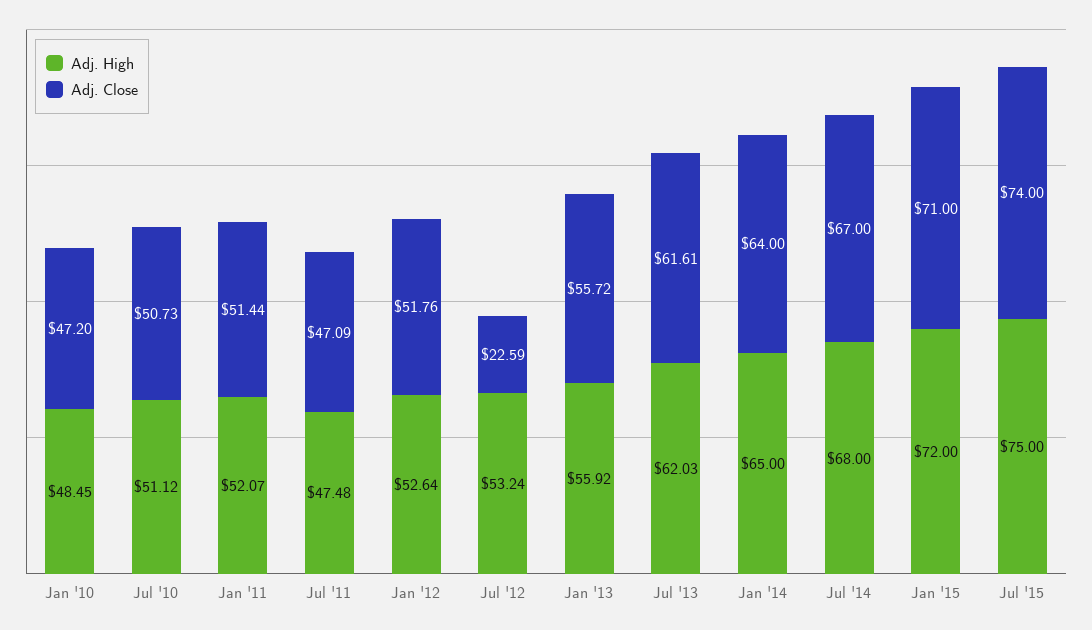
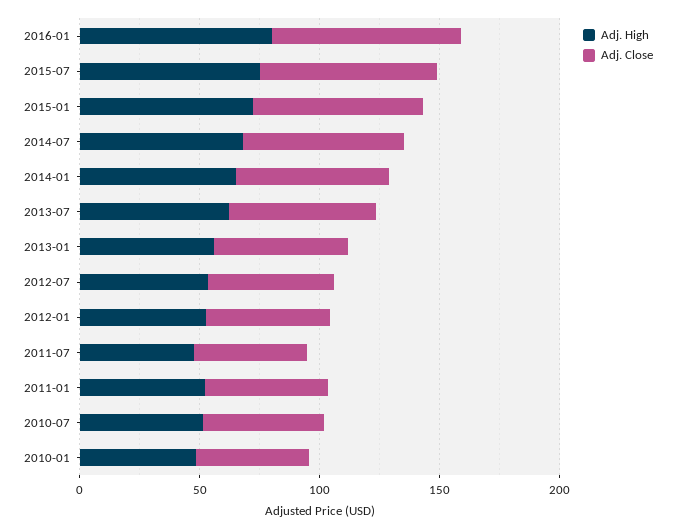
Adj. Close, Jul '12: 22.59 -> 50
Adj. High, 2016-01: none -> 80
Adj. Close, 2016-01: none -> 80

